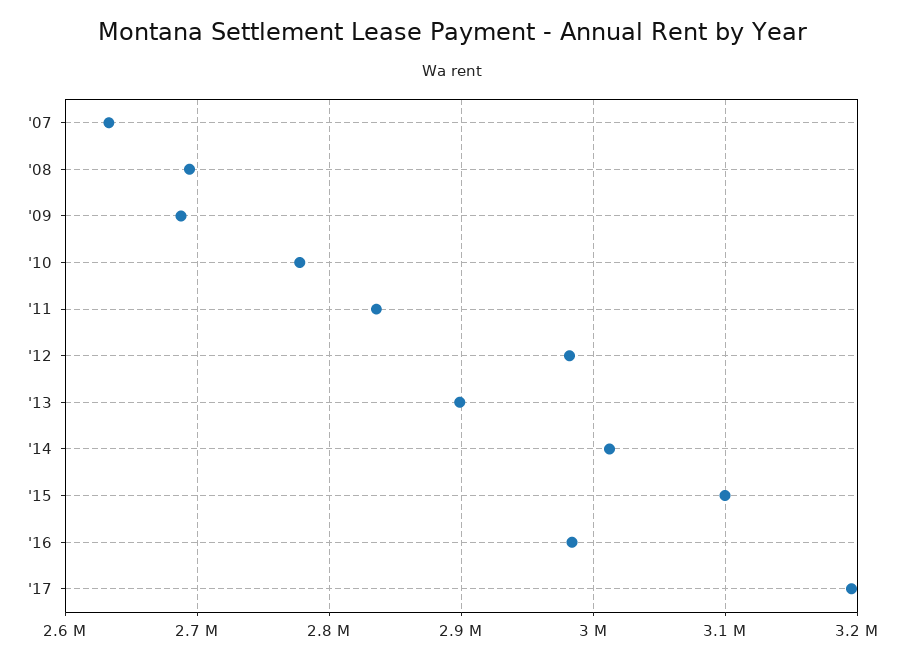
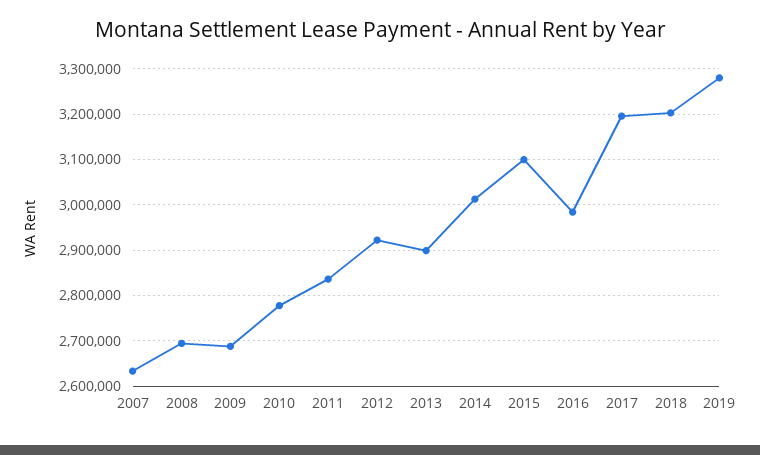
'12: 2980000 -> 2920000
2018: none -> 3200000
2019: none -> 3280000

